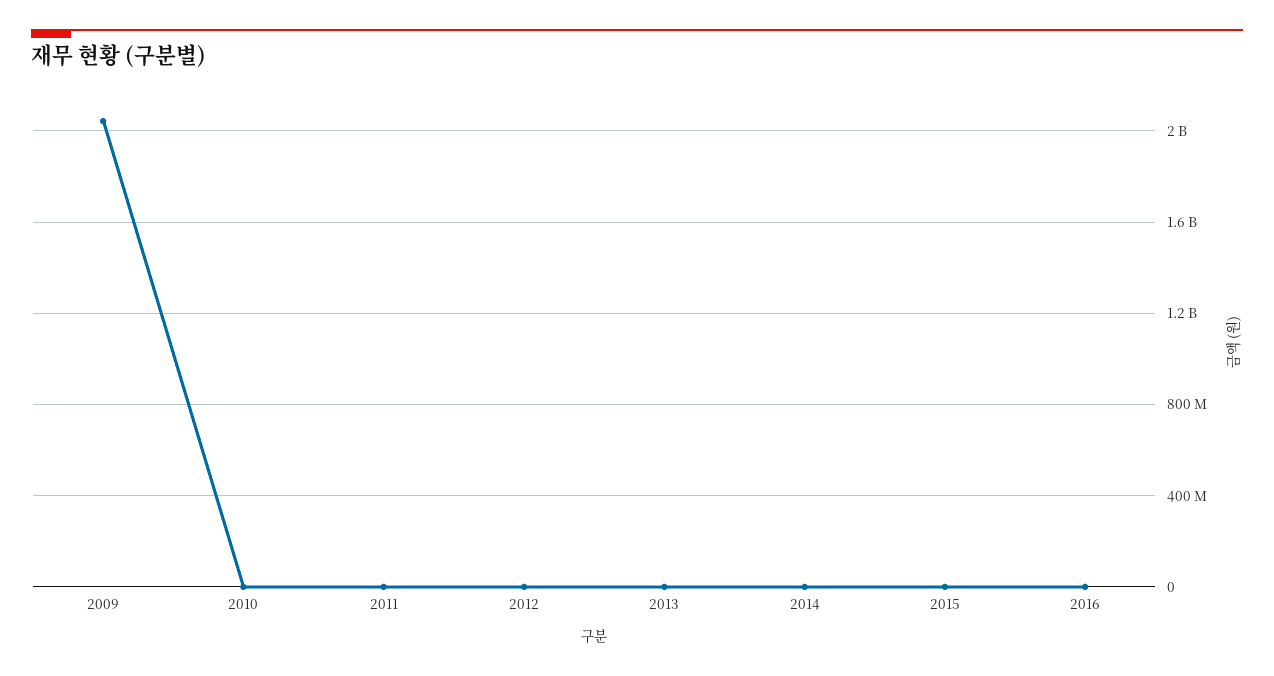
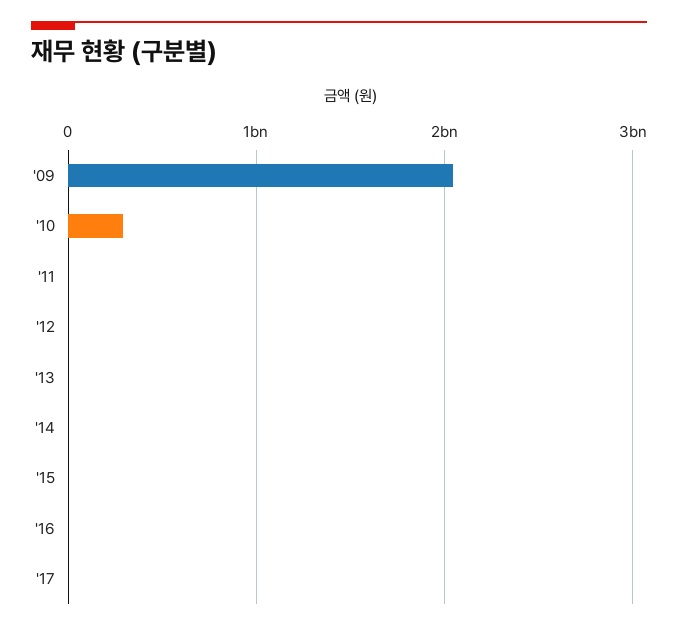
2010: 0 -> 300000000
'17: none -> 0

